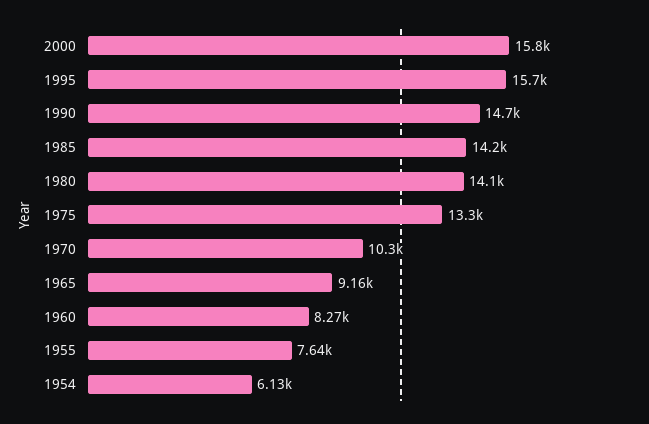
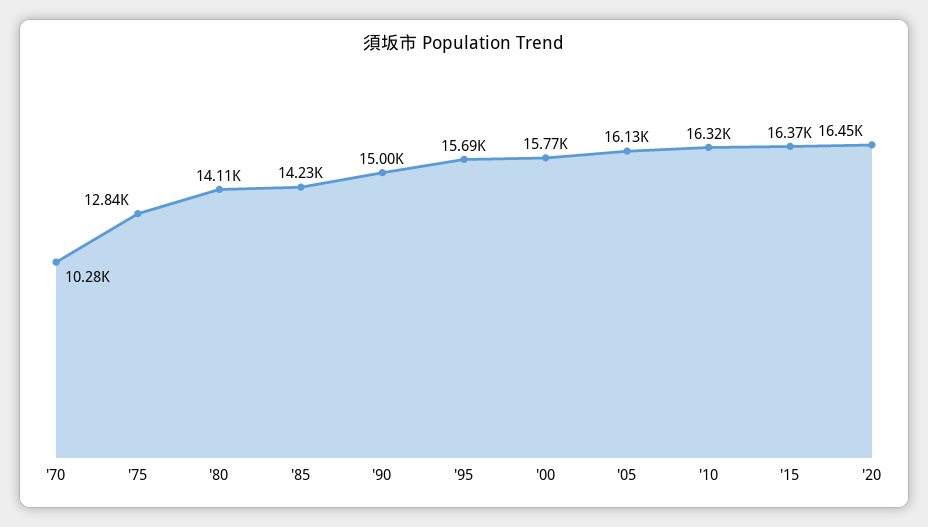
1990: 14700 -> 15000
1975: 13300 -> 12840
1965: 9160 -> none
1960: 8270 -> none
1955: 7640 -> none
1954: 6130 -> none
'05: none -> 16130
'10: none -> 16320
'15: none -> 16370
'20: none -> 16450

